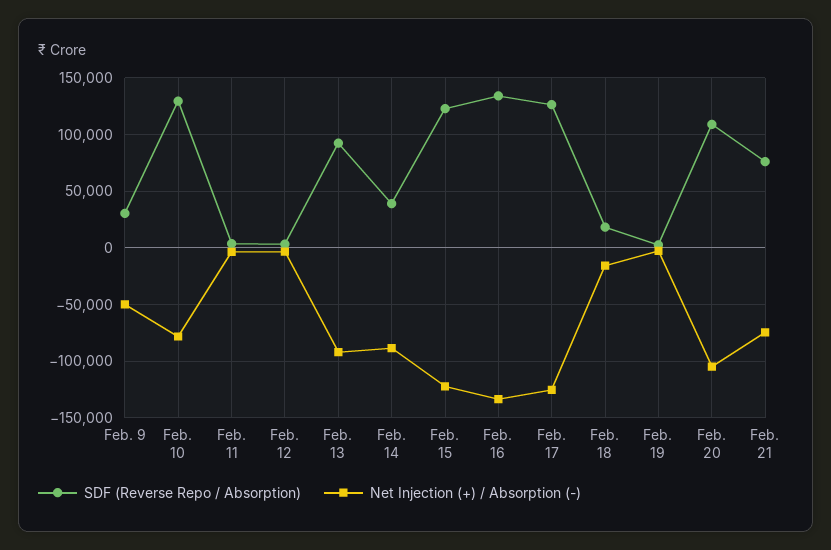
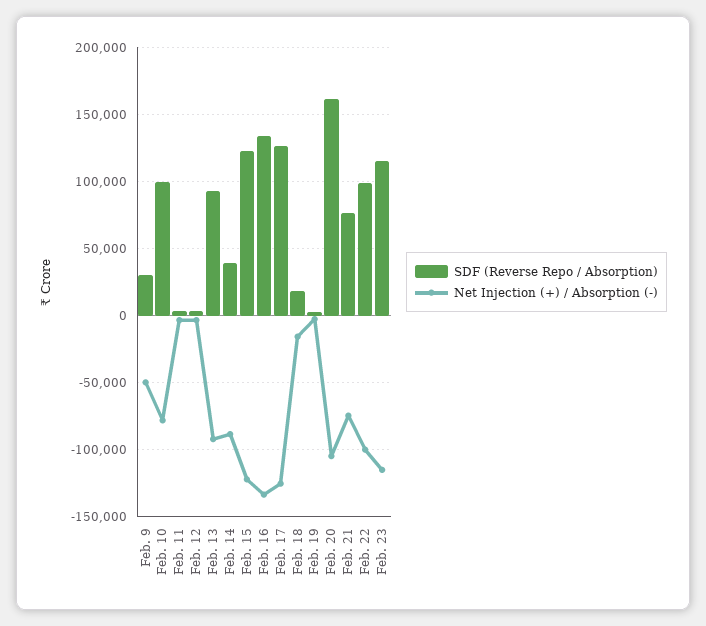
SDF (Reverse Repo / Absorption), Feb. 10: 130000 -> 100000
SDF (Reverse Repo / Absorption), Feb. 20: 110000 -> 160000
SDF (Reverse Repo / Absorption), Feb. 22: none -> 100000
Net Injection (+) / Absorption (-), Feb. 22: none -> -100000
SDF (Reverse Repo / Absorption), Feb. 23: none -> 115000
Net Injection (+) / Absorption (-), Feb. 23: none -> -115000

